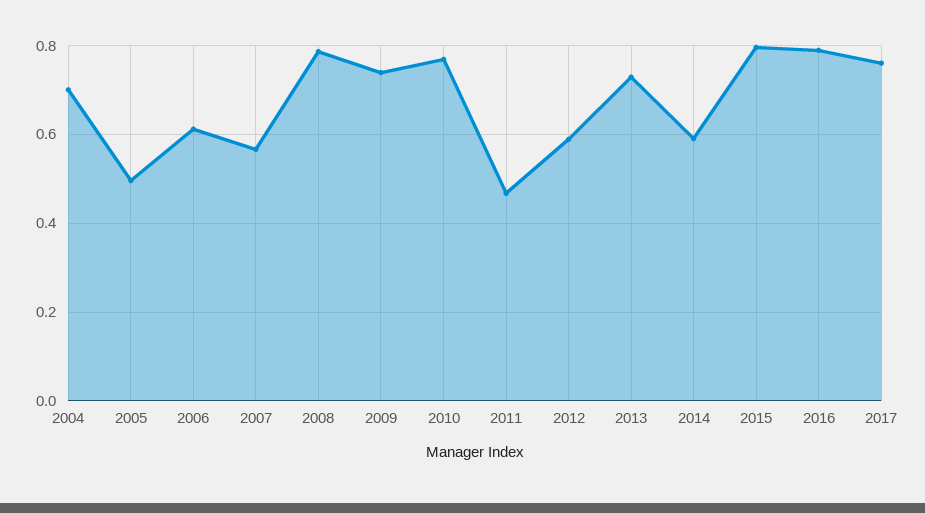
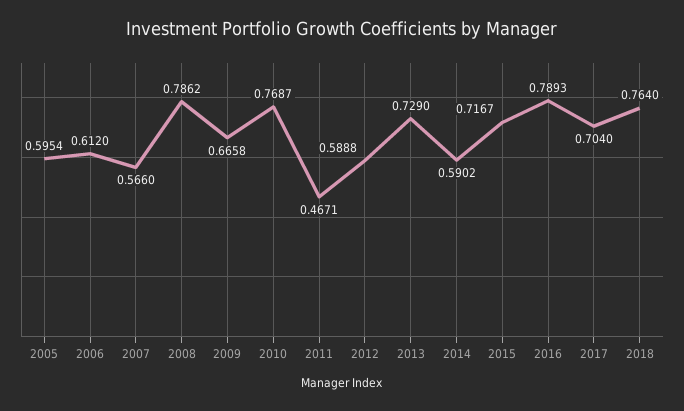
2004: 0.7 -> none
2005: 0.5 -> 0.5954
2009: 0.74 -> 0.6658
2015: 0.8 -> 0.7167
2017: 0.76 -> 0.704
2018: none -> 0.764

